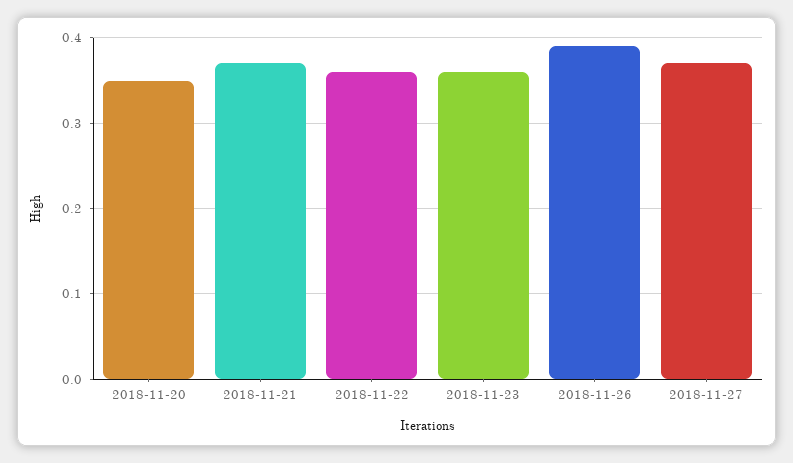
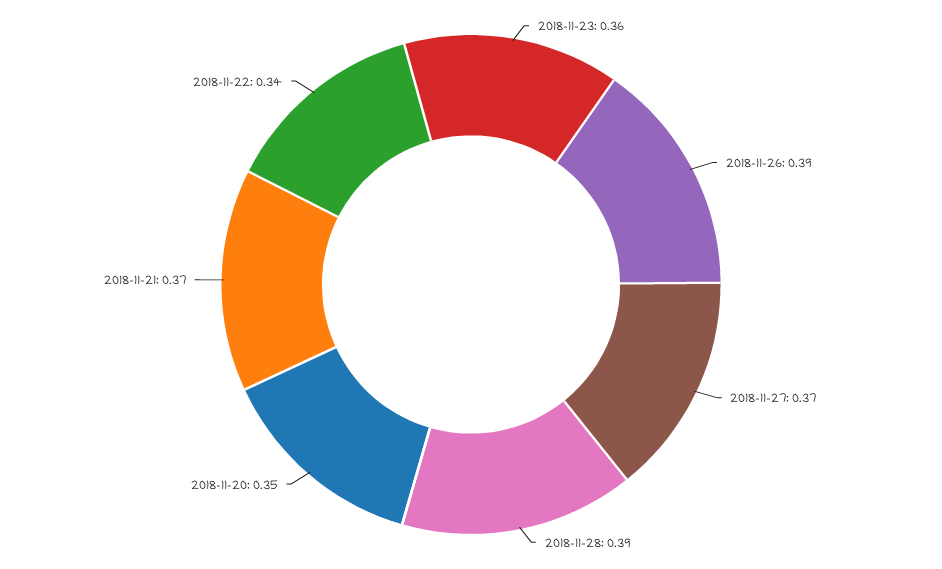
2018-11-22: 0.36 -> 0.34
2018-11-28: none -> 0.39

